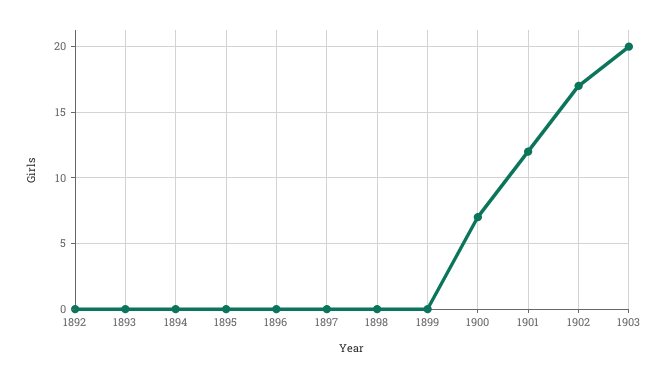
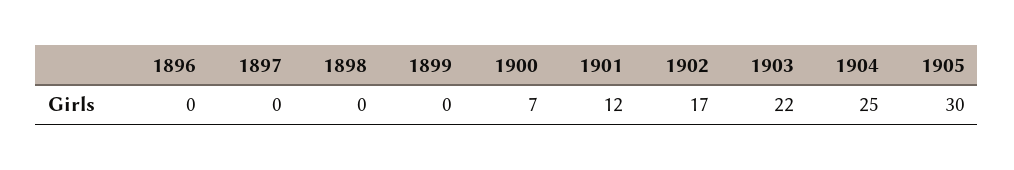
1892: 0 -> none
1893: 0 -> none
1894: 0 -> none
1895: 0 -> none
1903: 20 -> 22
1904: none -> 25
1905: none -> 30

